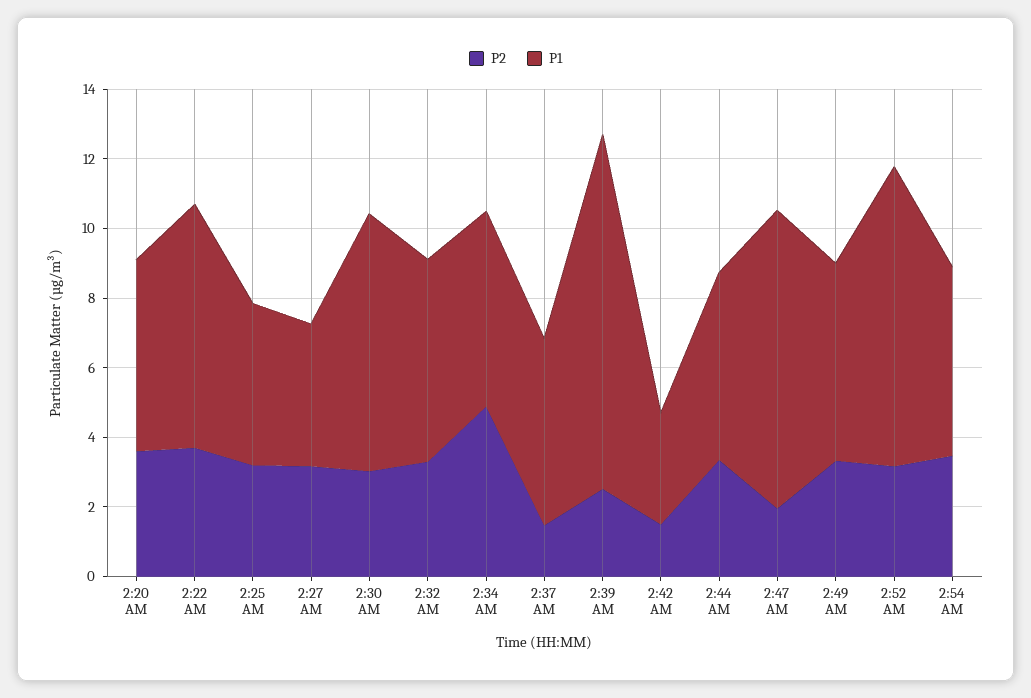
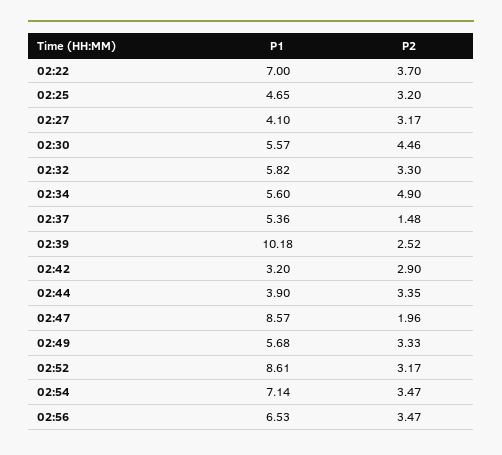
P2, 2:20 AM: 3.5 -> none
P1, 2:20 AM: 5.5 -> none
P2, 2:30 AM: 3 -> 4.46
P1, 2:30 AM: 7.5 -> 5.57
P2, 2:42 AM: 1.5 -> 2.9
P1, 2:44 AM: 5.5 -> 3.9
P1, 2:54 AM: 5.5 -> 7.14
P1, 02:56: none -> 6.53
P2, 02:56: none -> 3.47

